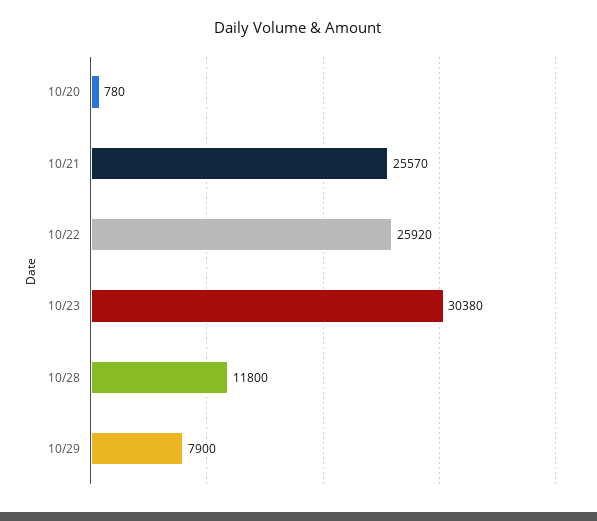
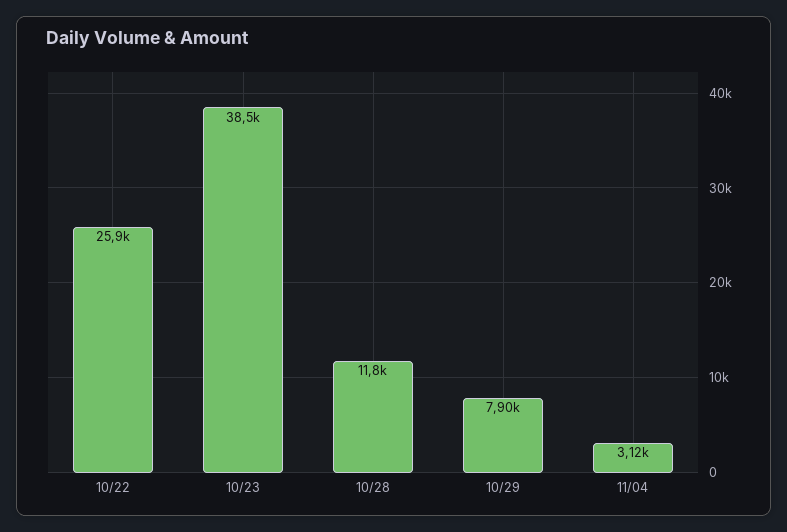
10/20: 780 -> none
10/21: 25570 -> none
10/23: 30380 -> 38500
11/04: none -> 3120

